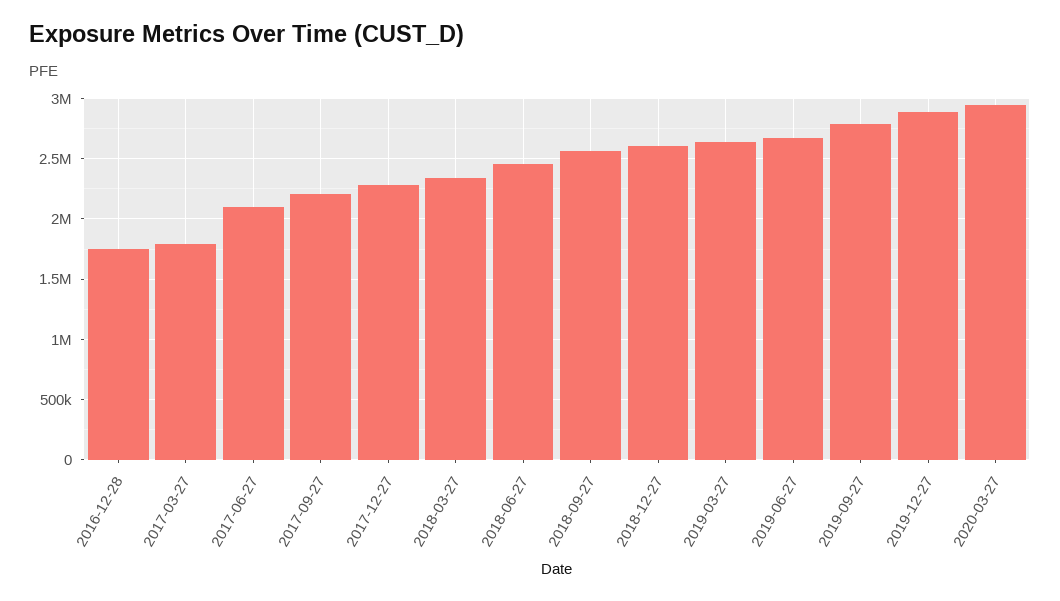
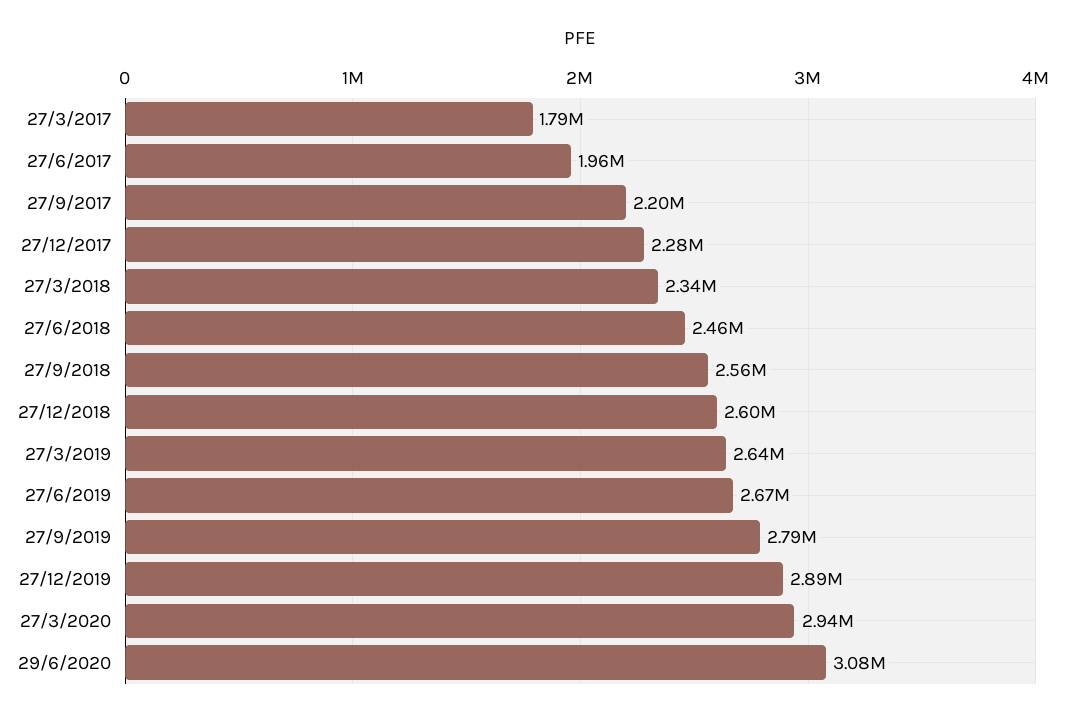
2016-12-28: 1750000 -> none
2017-06-27: 2100000 -> 1960000
29/6/2020: none -> 3080000

